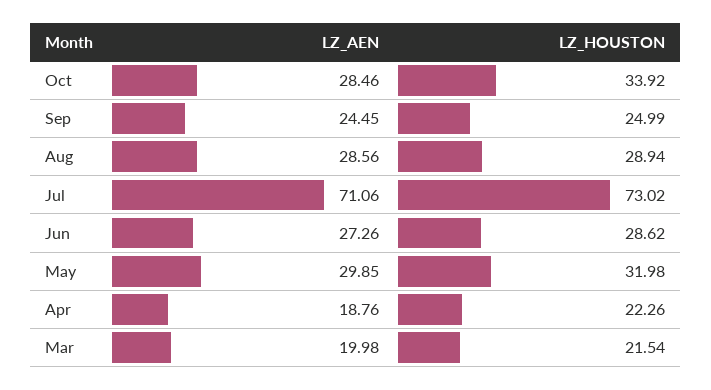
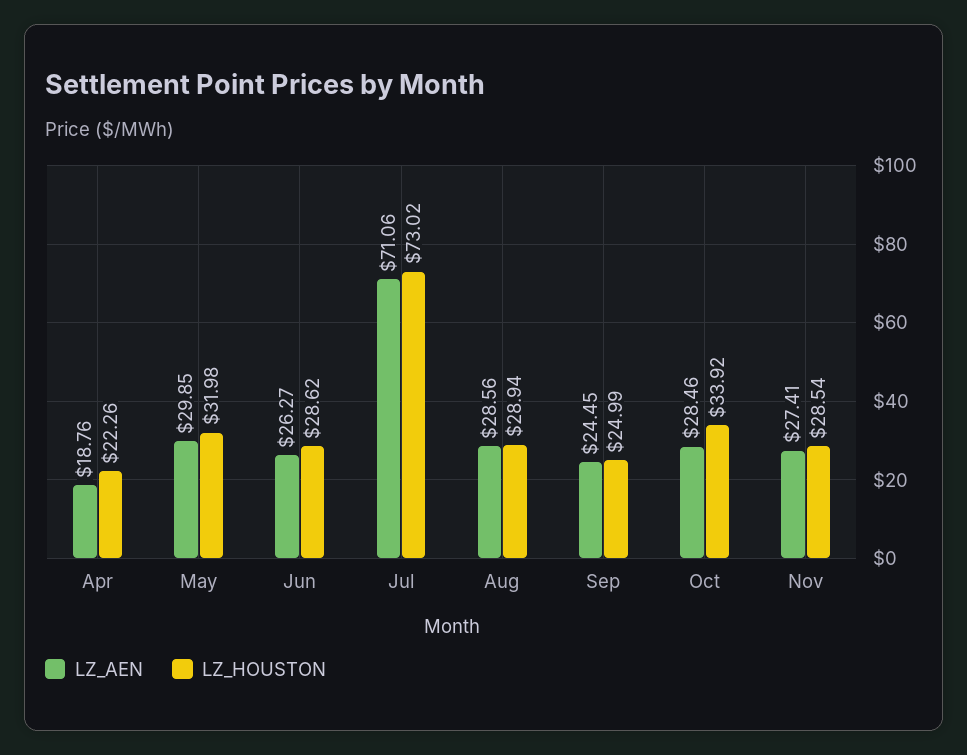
LZ_AEN, Jun: 27.26 -> 26.27
LZ_AEN, Mar: 19.98 -> none
LZ_HOUSTON, Mar: 21.54 -> none
LZ_AEN, Nov: none -> 27.41
LZ_HOUSTON, Nov: none -> 28.54

